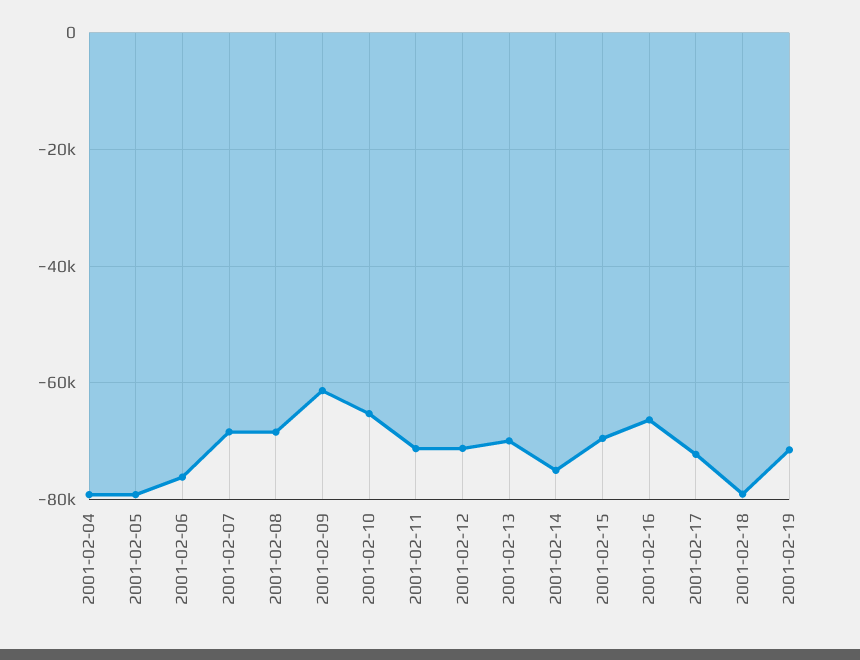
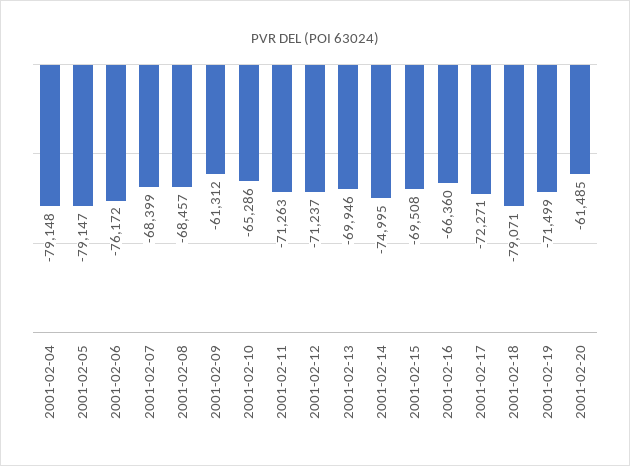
2001-02-20: none -> -61485

